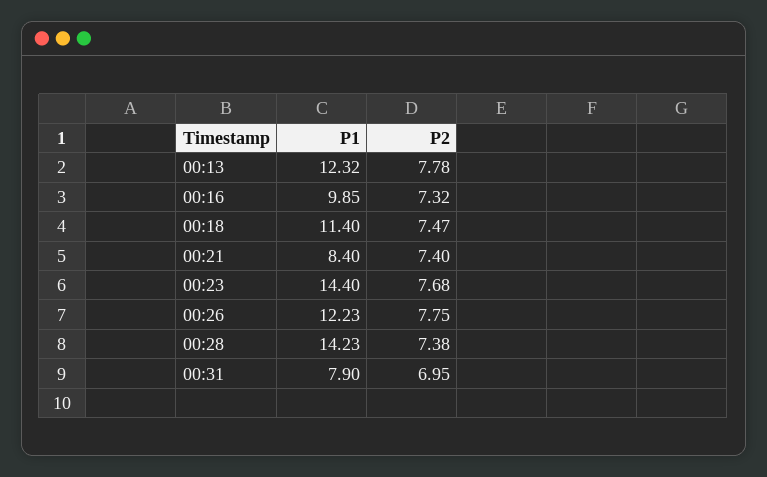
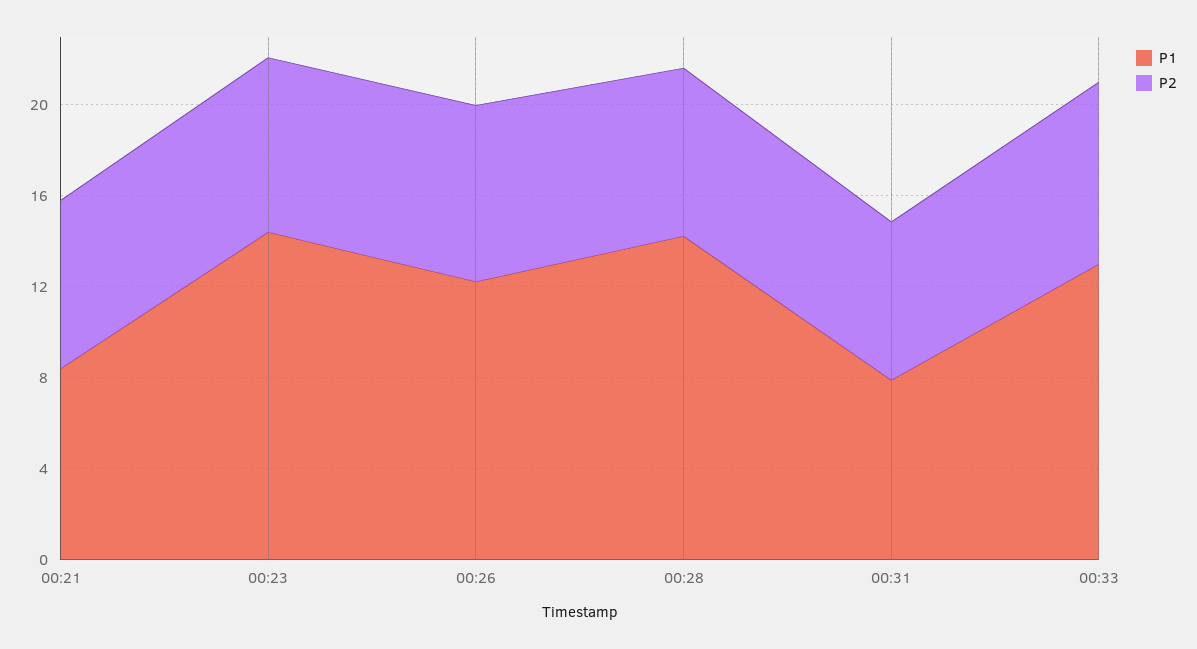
P1, 00:13: 12.32 -> none
P2, 00:13: 7.78 -> none
P1, 00:16: 9.85 -> none
P2, 00:16: 7.32 -> none
P1, 00:18: 11.4 -> none
P2, 00:18: 7.47 -> none
P1, 00:33: none -> 13
P2, 00:33: none -> 8

